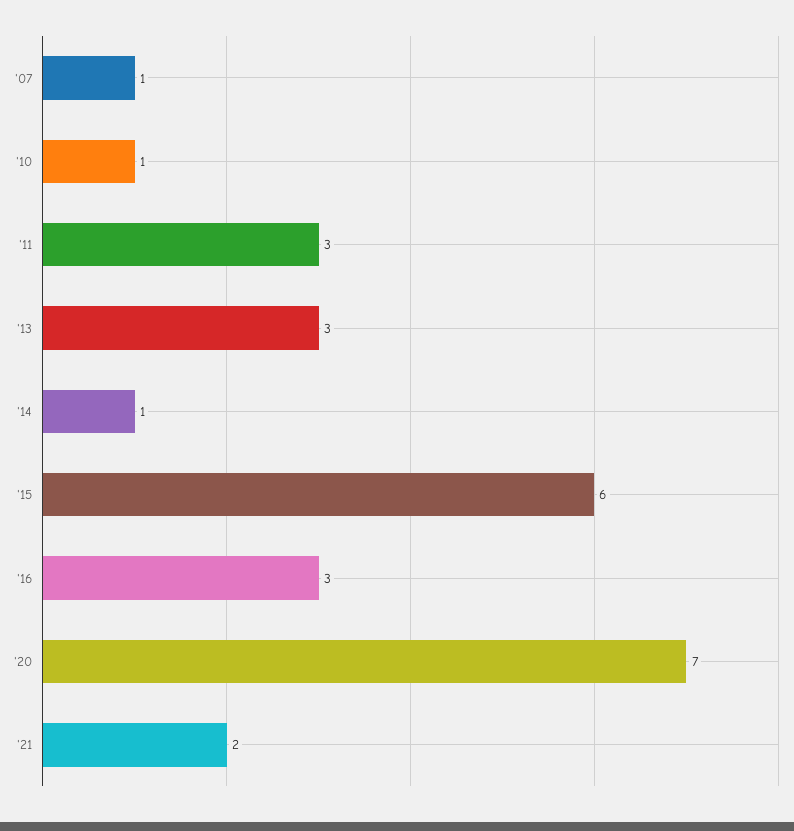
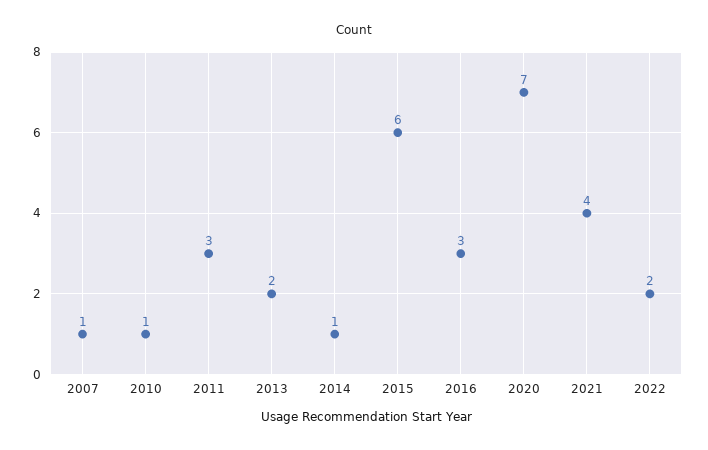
'13: 3 -> 2
'21: 2 -> 4
2022: none -> 2

